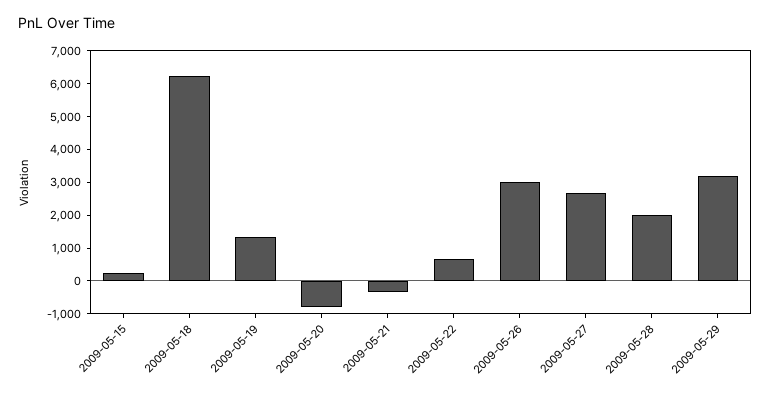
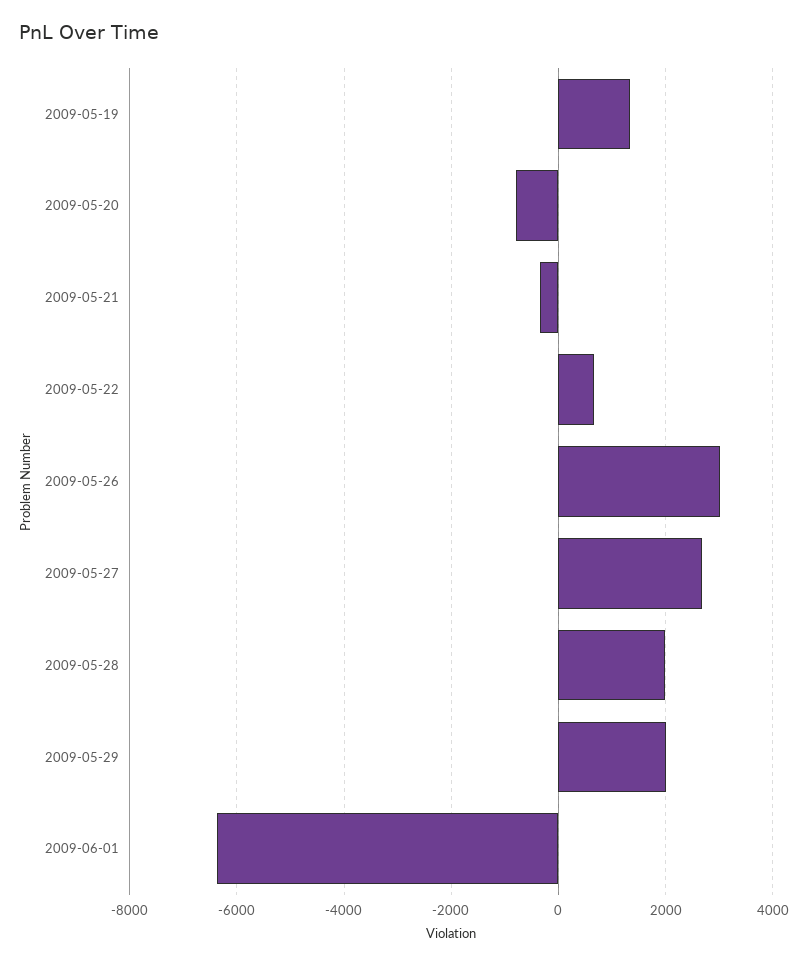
2009-05-15: 250 -> none
2009-05-18: 6250 -> none
2009-05-29: 3250 -> 2000
2009-06-01: none -> -6400

